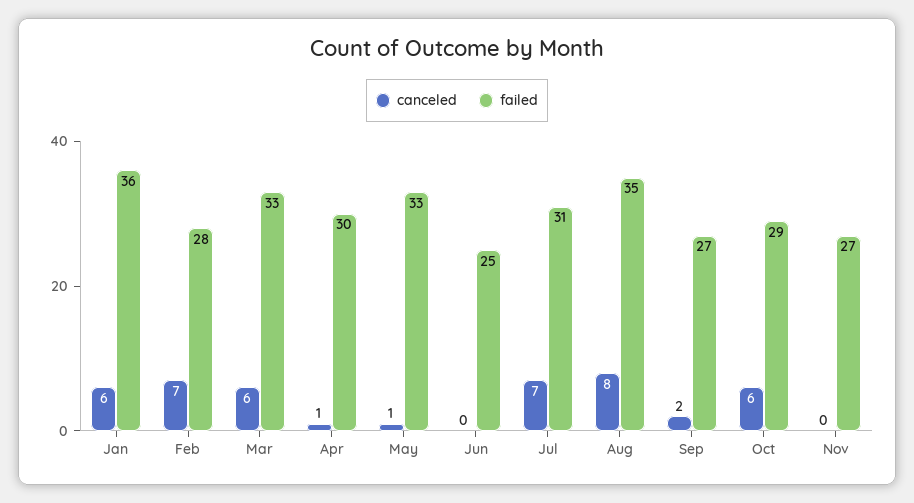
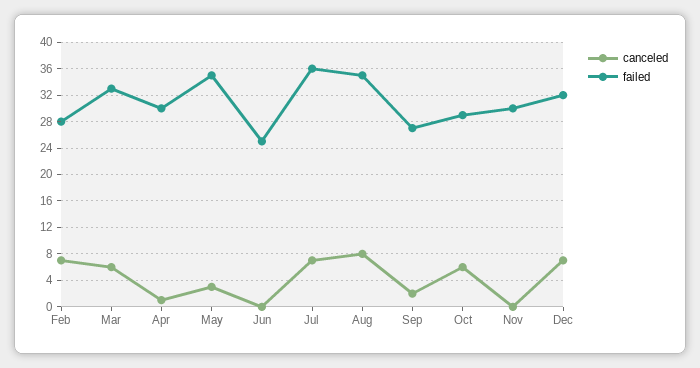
canceled, Jan: 6 -> none
failed, Jan: 36 -> none
canceled, May: 1 -> 3
failed, May: 33 -> 35
failed, Jul: 31 -> 36
failed, Nov: 27 -> 30
canceled, Dec: none -> 7
failed, Dec: none -> 32

